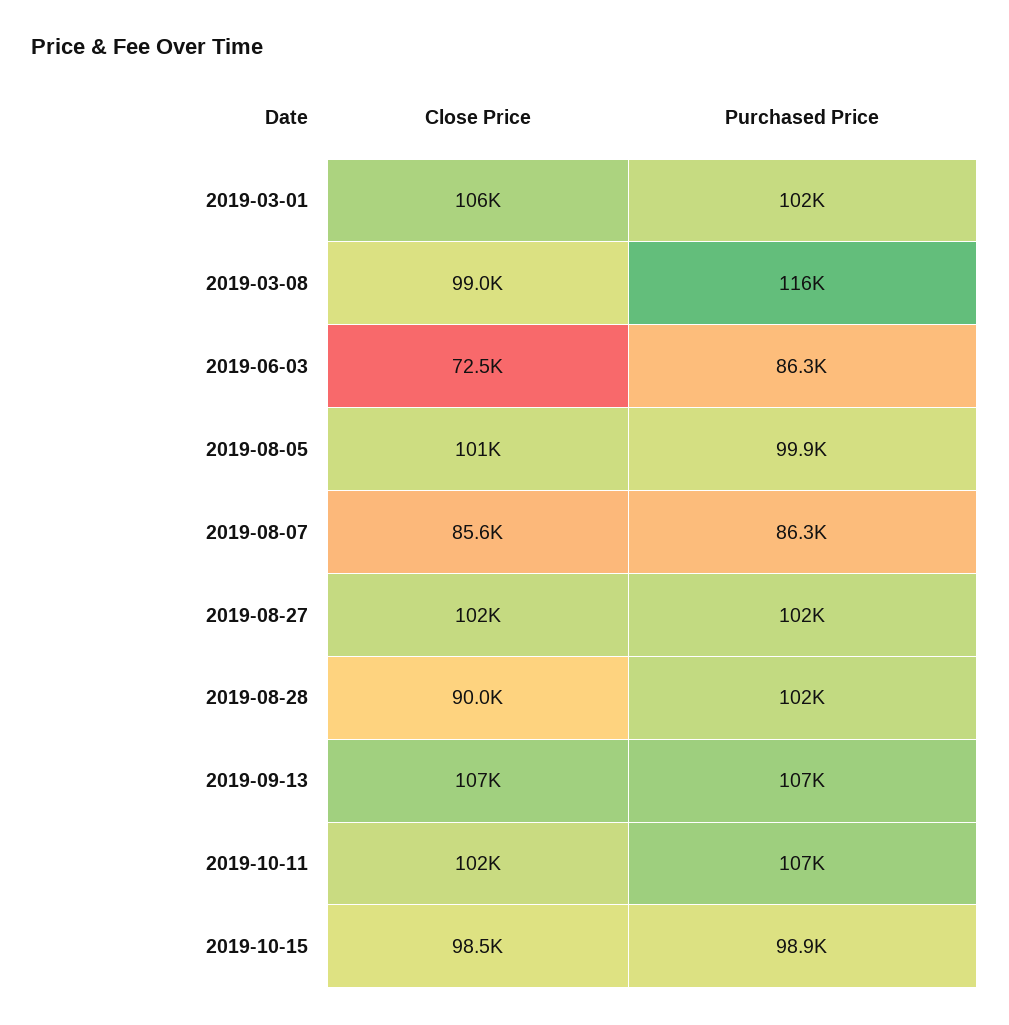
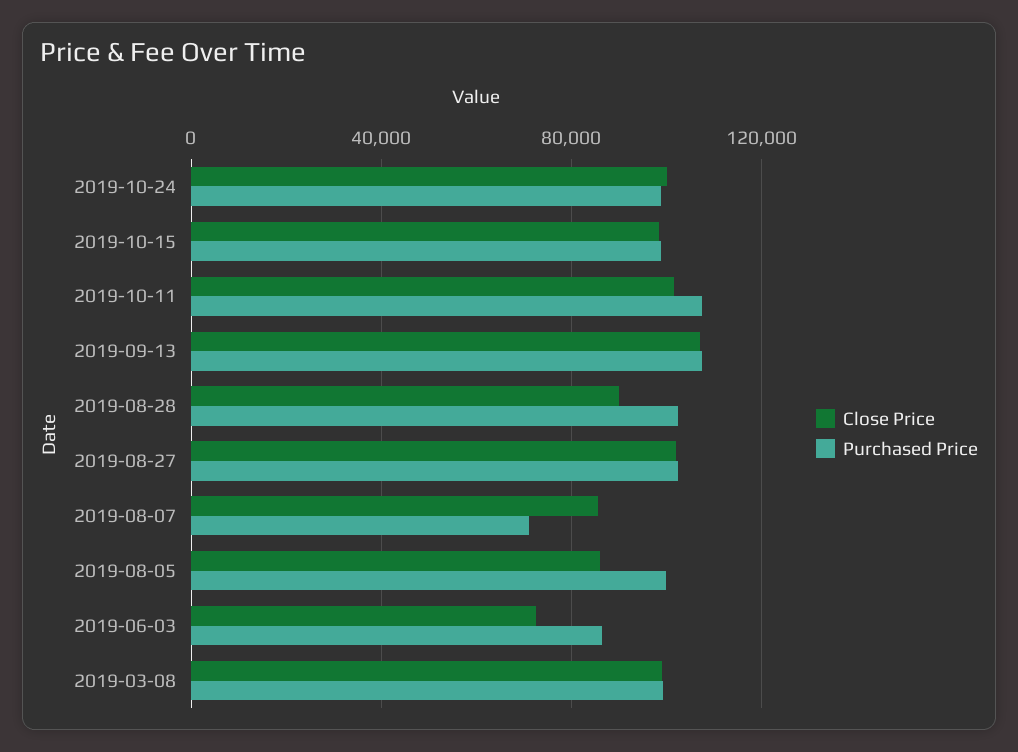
Close Price, 2019-03-01: 106000 -> none
Purchased Price, 2019-03-01: 102000 -> none
Purchased Price, 2019-03-08: 116000 -> 100000
Close Price, 2019-08-05: 101000 -> 85000
Purchased Price, 2019-08-07: 86300 -> 70000
Close Price, 2019-10-24: none -> 100000
Purchased Price, 2019-10-24: none -> 100000

